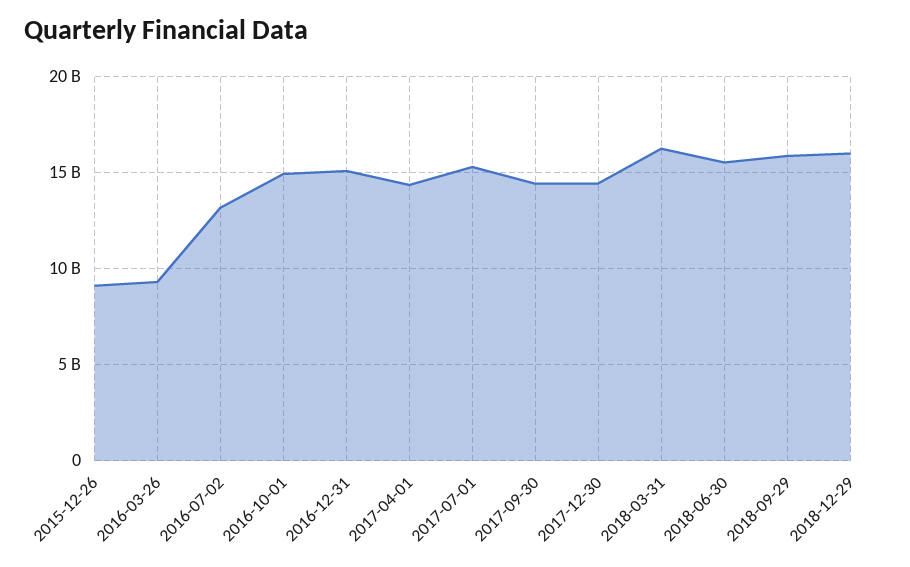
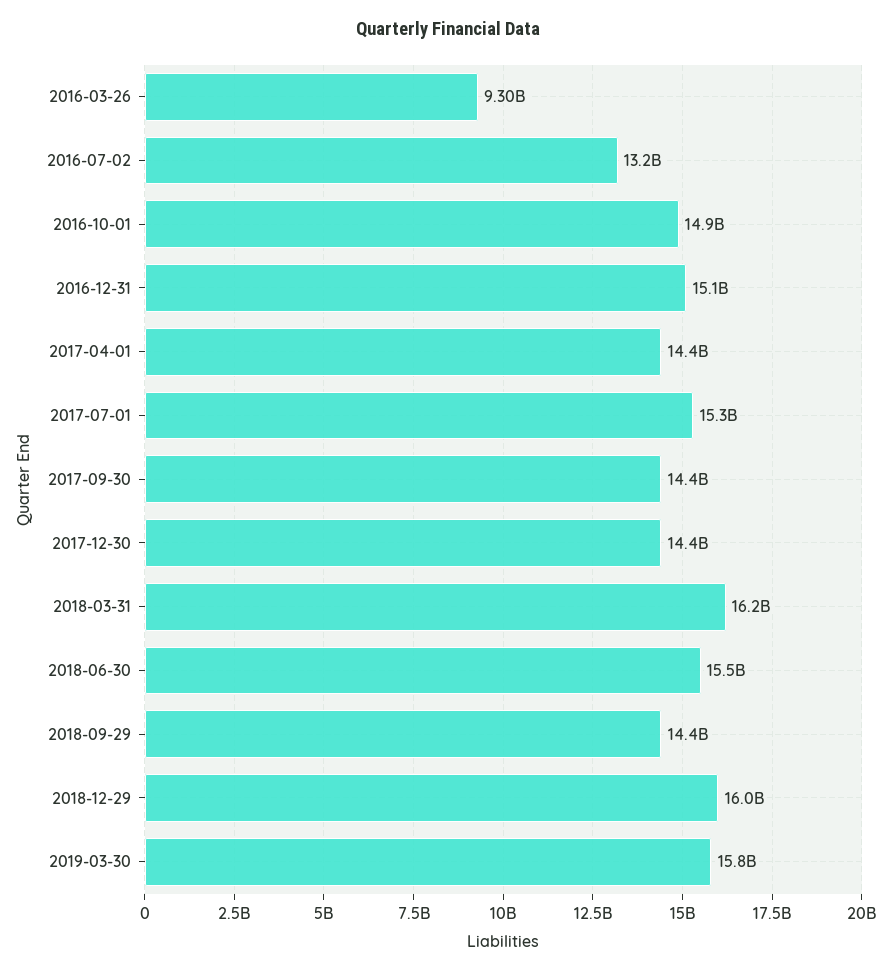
2015-12-26: 9000000000 -> none
2018-09-29: 16000000000 -> 14400000000
2019-03-30: none -> 15800000000

